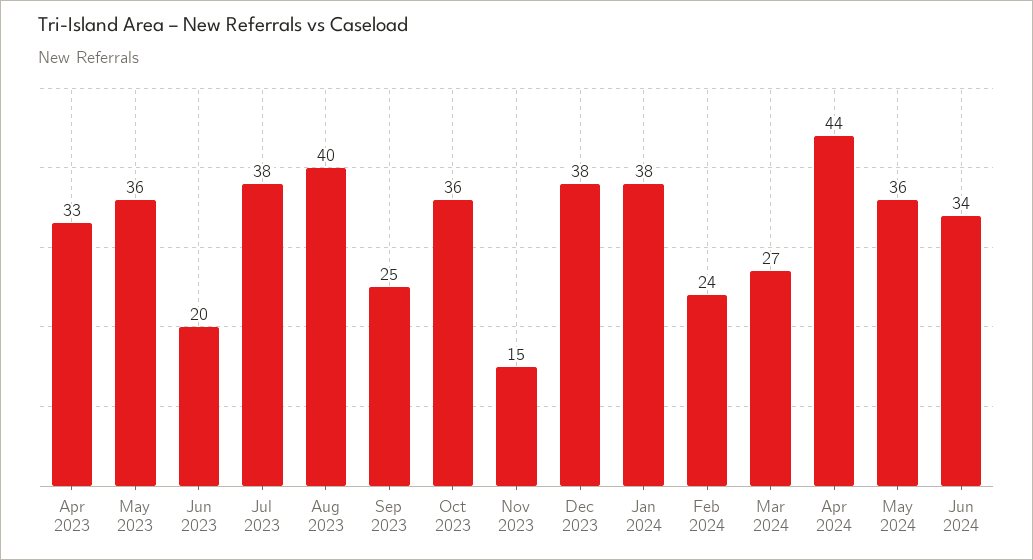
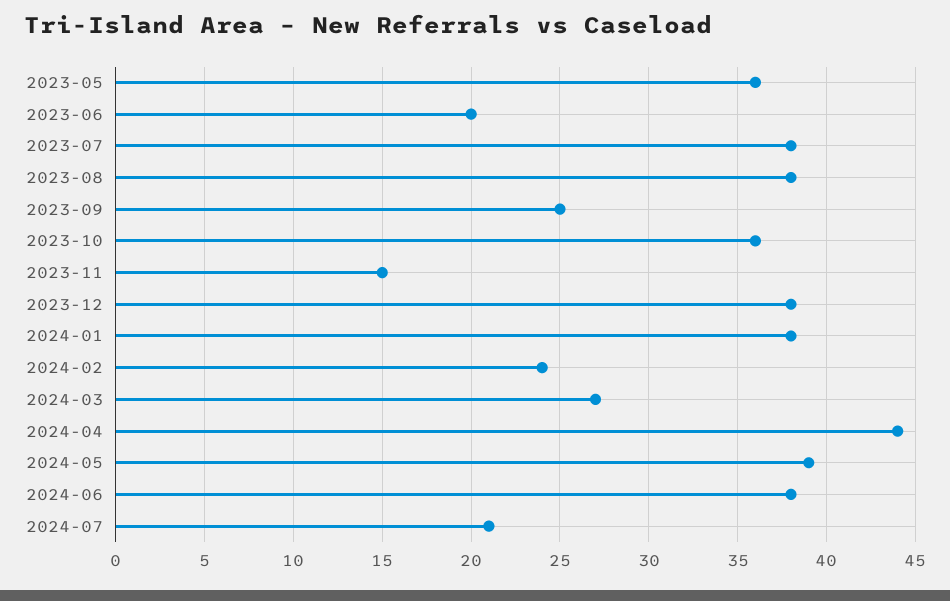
Apr 2023: 33 -> none
Aug 2023: 40 -> 38
May 2024: 36 -> 39
Jun 2024: 34 -> 38
2024-07: none -> 21

